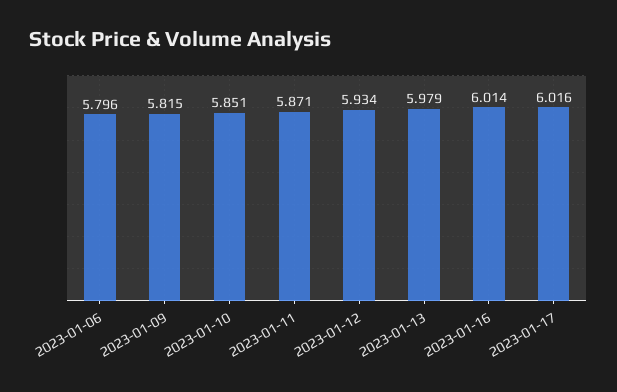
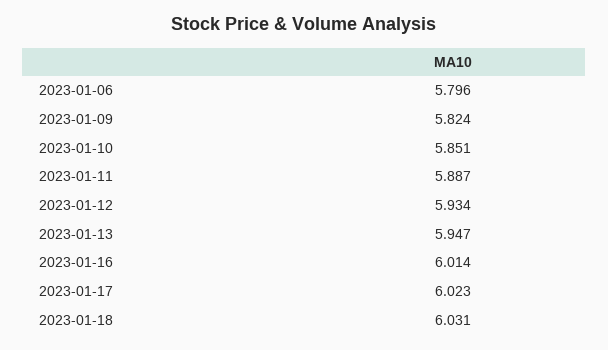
2023-01-09: 5.815 -> 5.824
2023-01-11: 5.871 -> 5.887
2023-01-13: 5.979 -> 5.947
2023-01-17: 6.016 -> 6.023
2023-01-18: none -> 6.031

